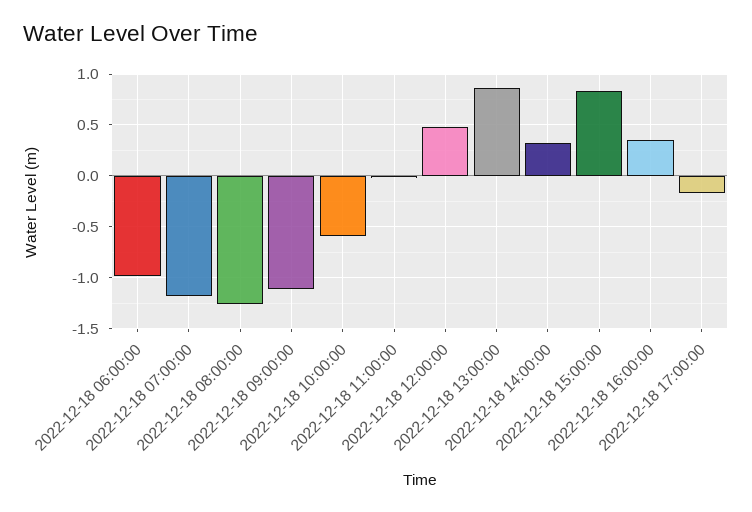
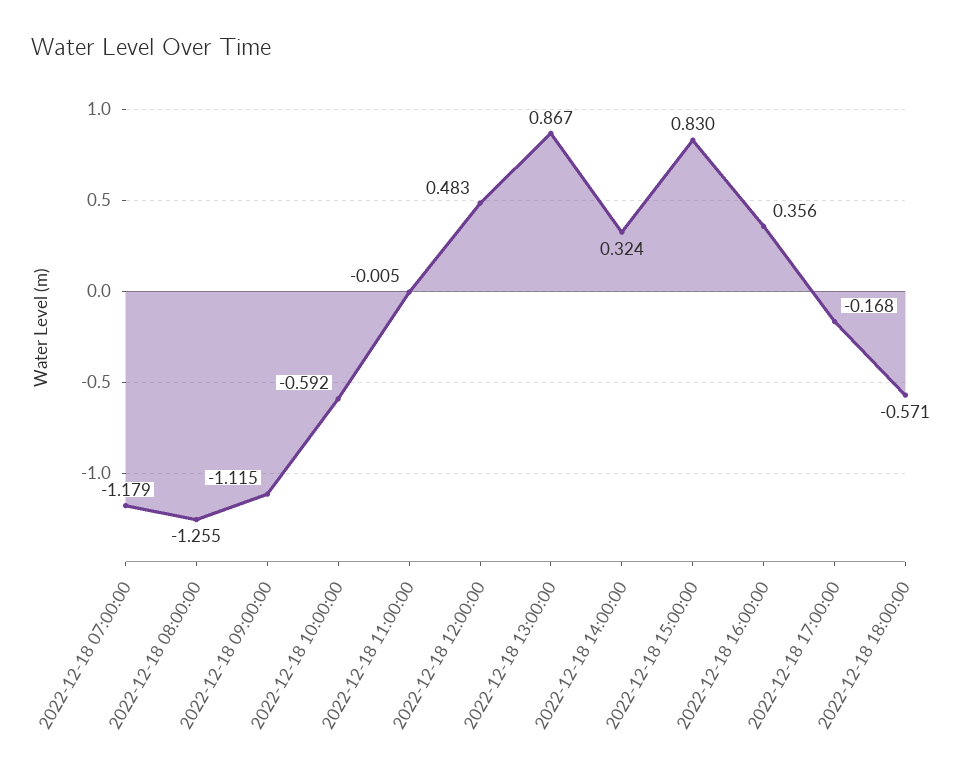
2022-12-18 06:00:00: -1 -> none
2022-12-18 18:00:00: none -> -0.571

